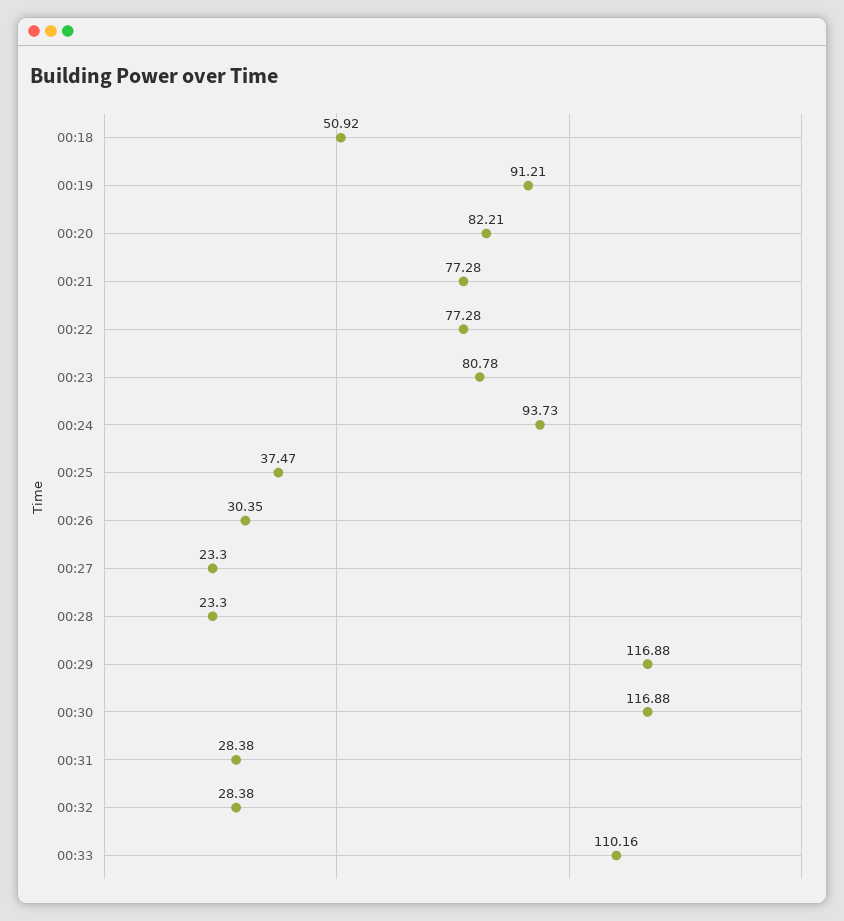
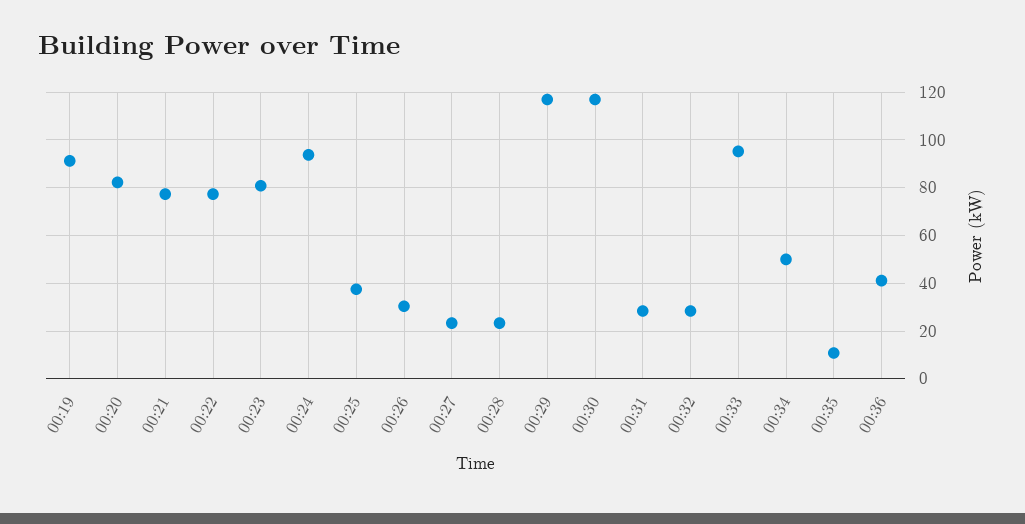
00:18: 50.92 -> none
00:33: 110.16 -> 95
00:34: none -> 50
00:35: none -> 10
00:36: none -> 40

